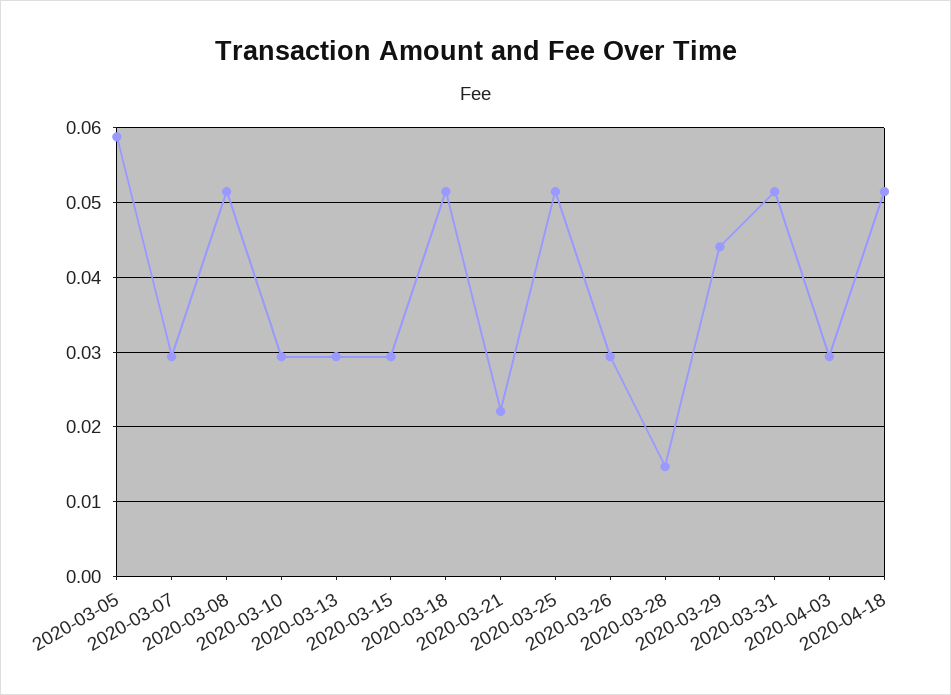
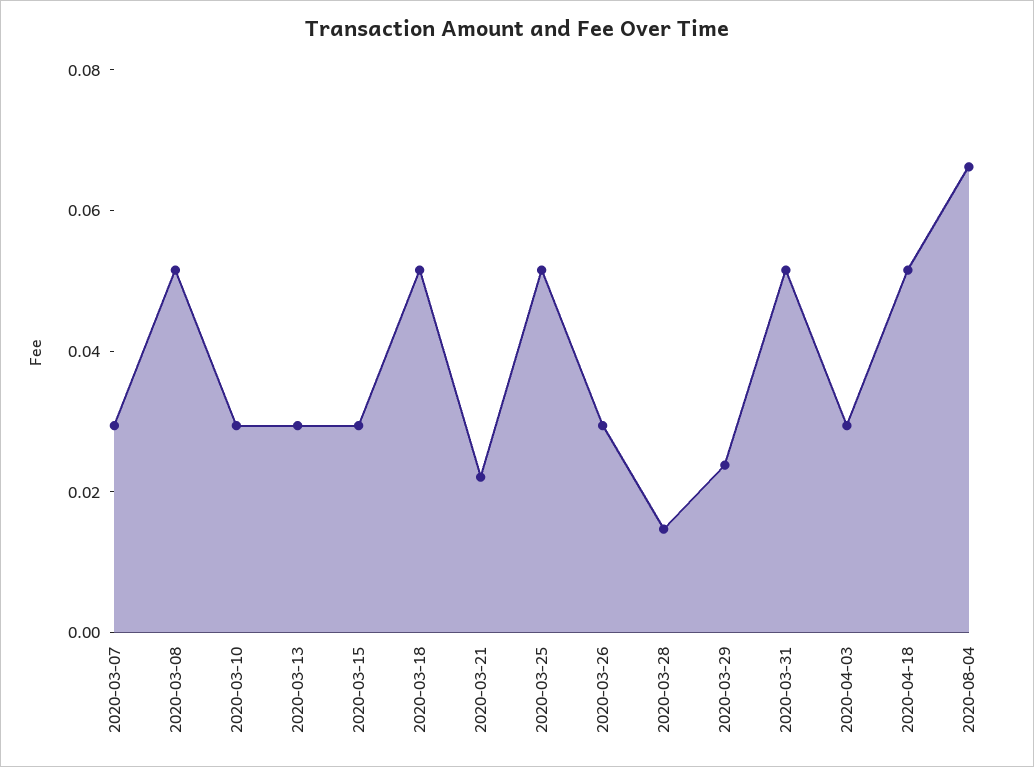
2020-03-05: 0.059 -> none
2020-03-29: 0.044 -> 0.025
2020-08-04: none -> 0.065

